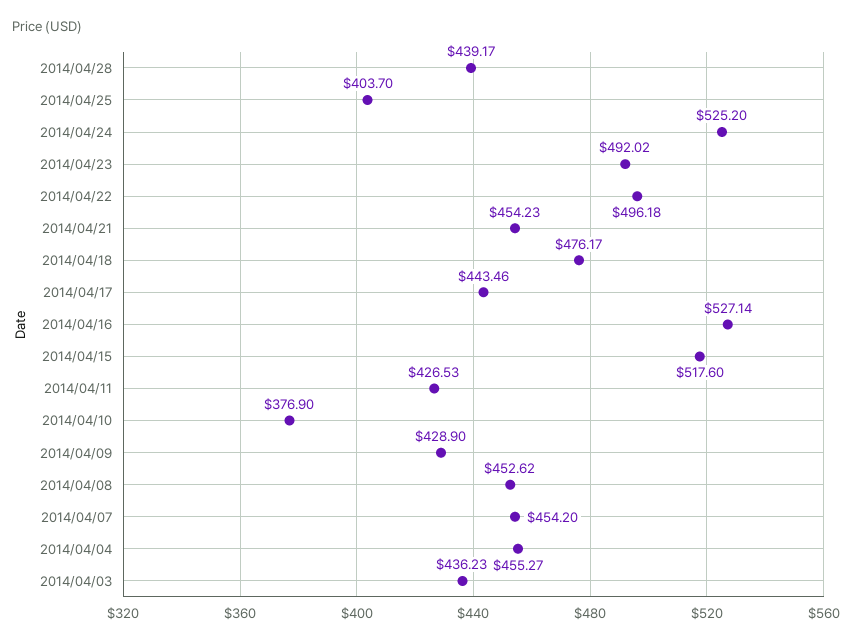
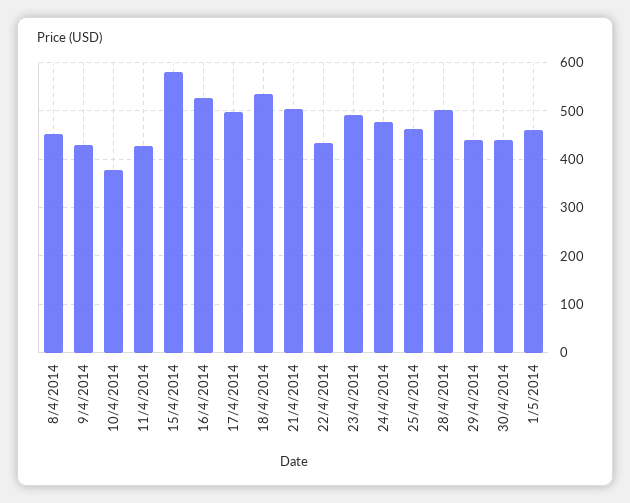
2014/04/28: 439.17 -> 500
2014/04/25: 403.7 -> 460
2014/04/24: 525.2 -> 480
2014/04/22: 496.18 -> 440
2014/04/21: 454.23 -> 500
2014/04/18: 476.17 -> 540
2014/04/17: 443.46 -> 500
2014/04/15: 517.6 -> 580
2014/04/07: 454.2 -> none
2014/04/04: 455.27 -> none
2014/04/03: 436.23 -> none
29/4/2014: none -> 440
30/4/2014: none -> 440
1/5/2014: none -> 460

